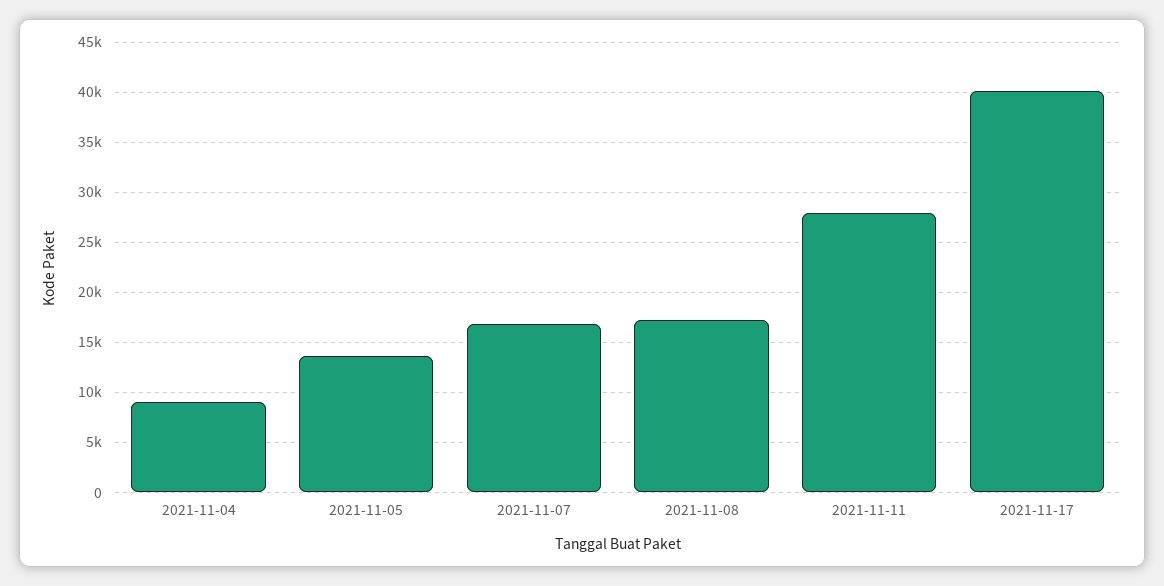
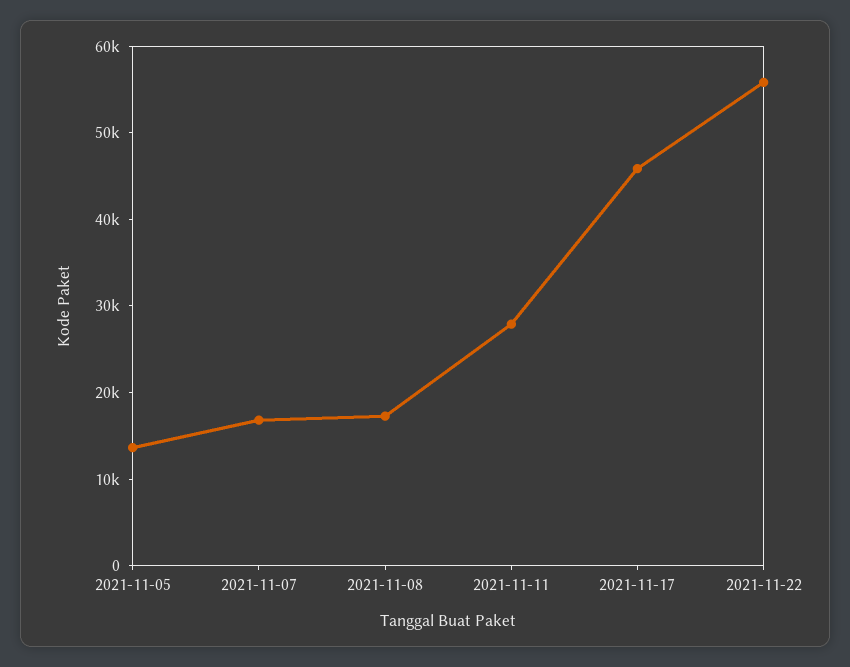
2021-11-04: 9000 -> none
2021-11-17: 40000 -> 46000
2021-11-22: none -> 56000

